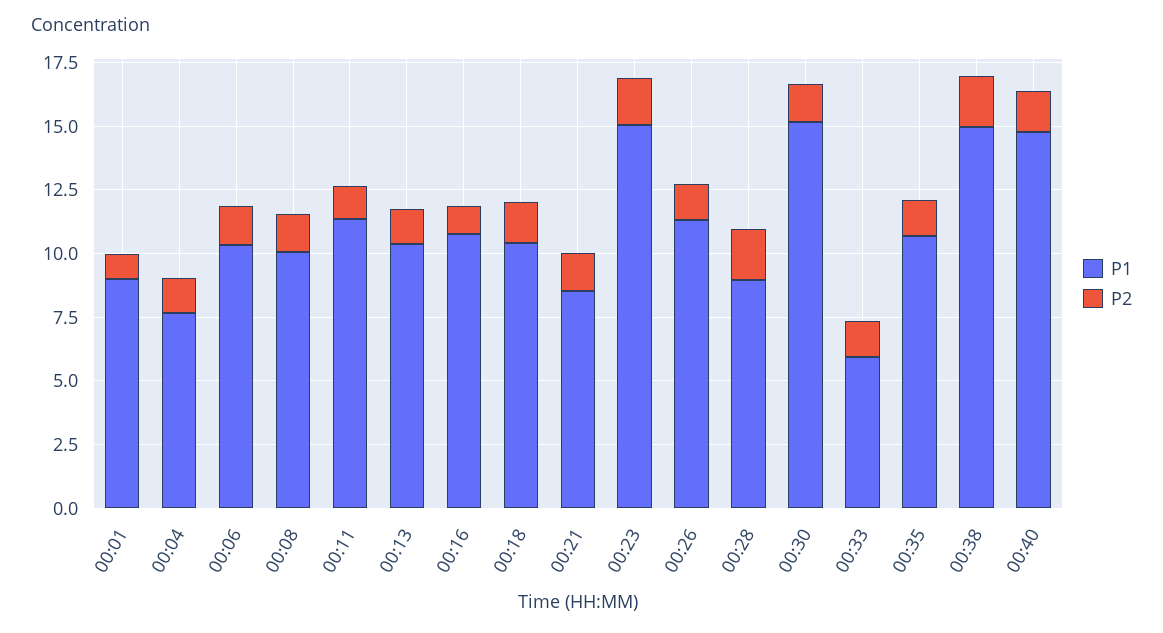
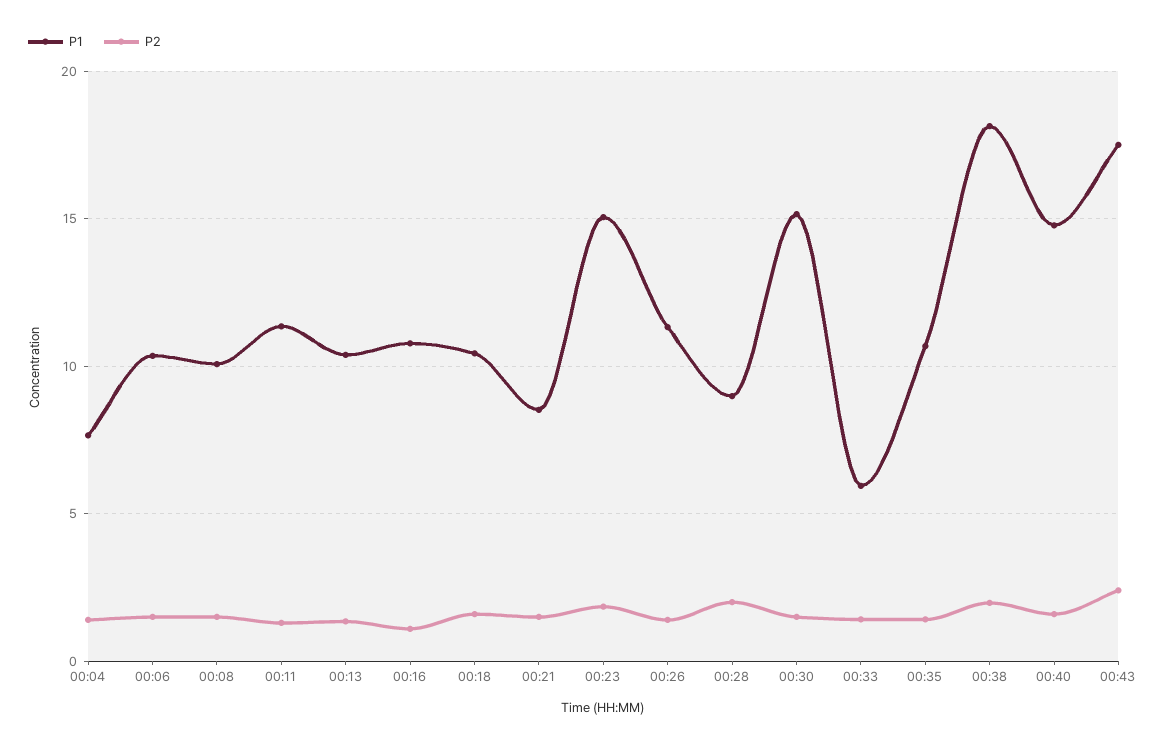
P1, 00:01: 9 -> none
P2, 00:01: 1 -> none
P1, 00:38: 15 -> 18
P1, 00:43: none -> 17.5
P2, 00:43: none -> 2.5

